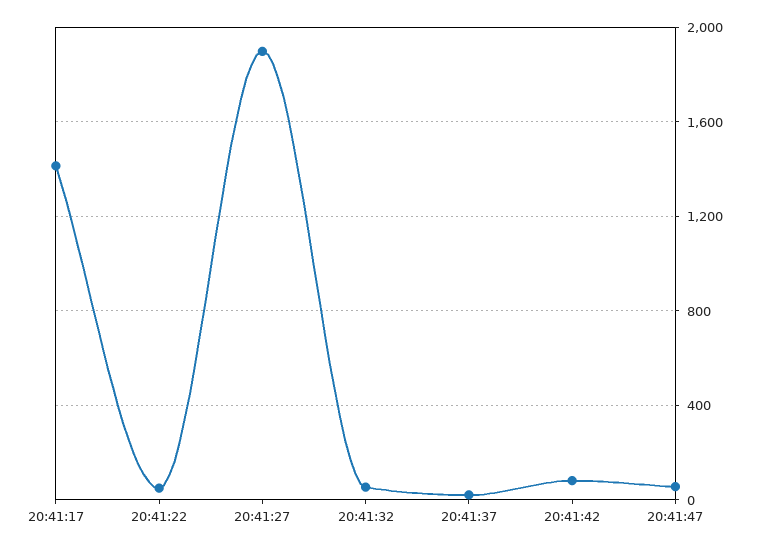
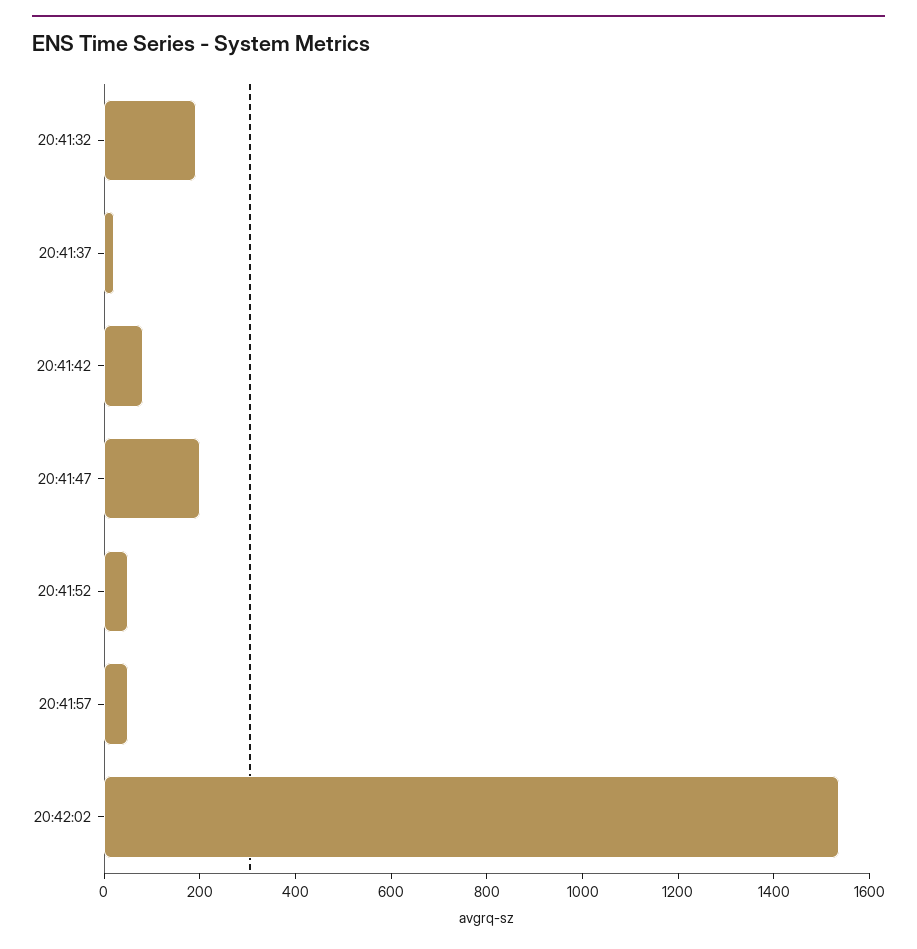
20:41:17: 1400 -> none
20:41:22: 50 -> none
20:41:27: 1900 -> none
20:41:32: 50 -> 200
20:41:47: 50 -> 200
20:41:52: none -> 50
20:41:57: none -> 50
20:42:02: none -> 1550

